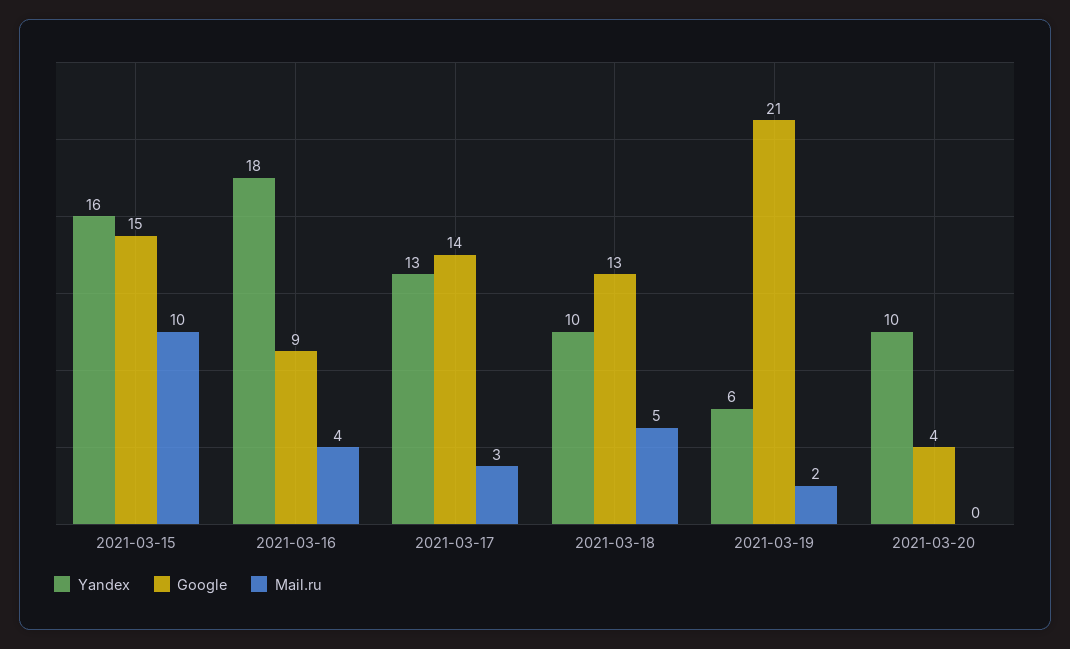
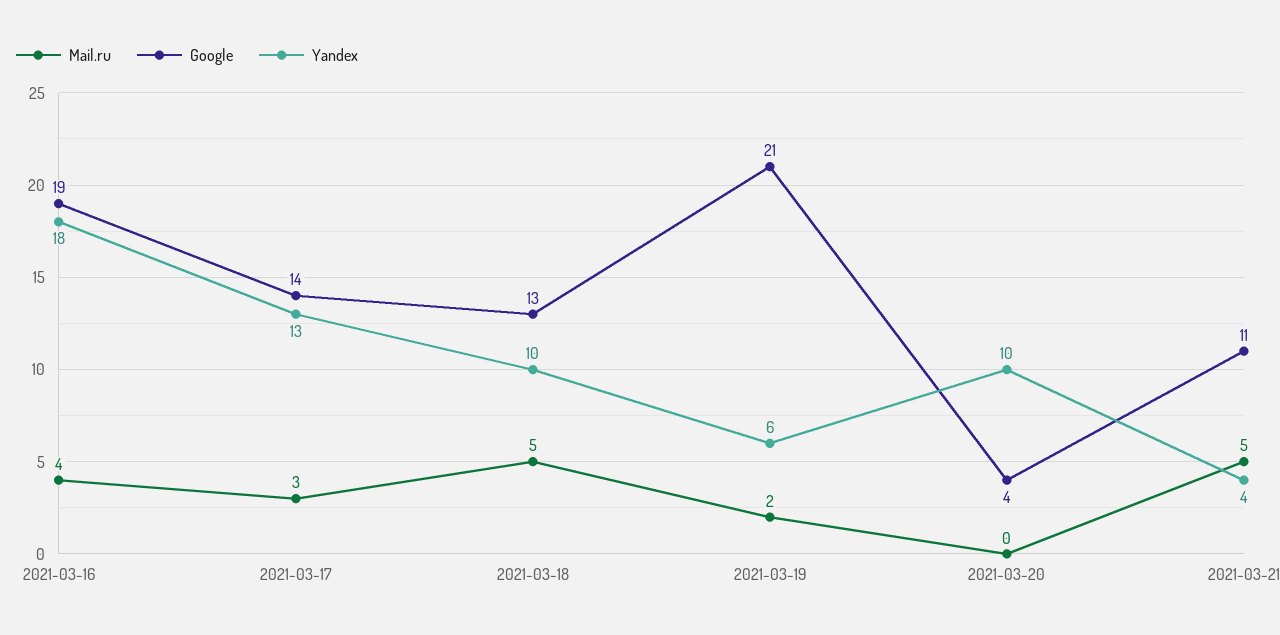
Yandex, 2021-03-15: 16 -> none
Google, 2021-03-15: 15 -> none
Mail.ru, 2021-03-15: 10 -> none
Google, 2021-03-16: 9 -> 19
Mail.ru, 2021-03-21: none -> 5
Google, 2021-03-21: none -> 11
Yandex, 2021-03-21: none -> 4

